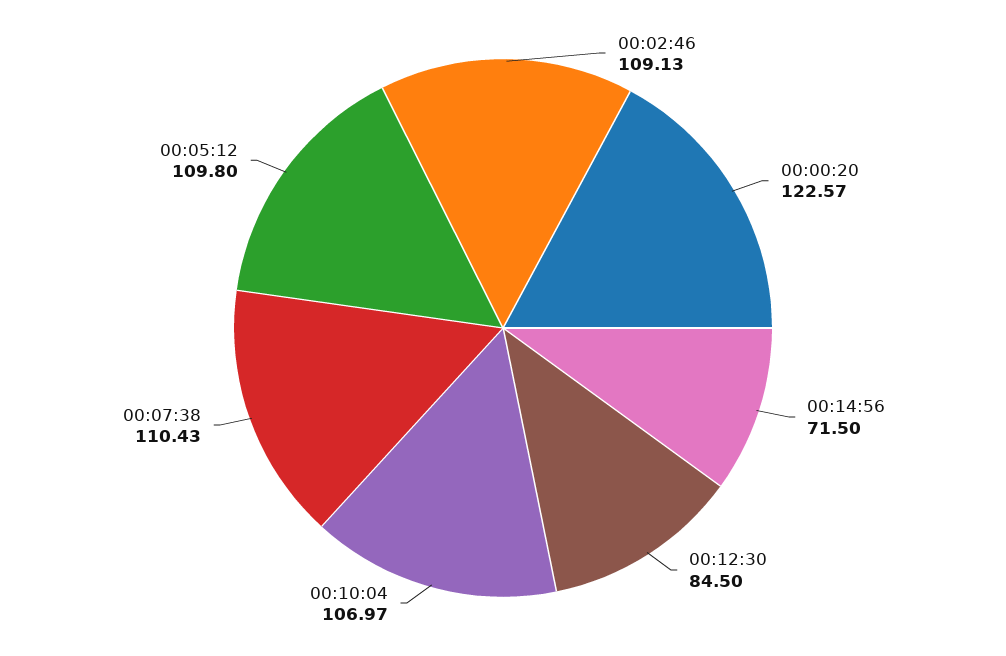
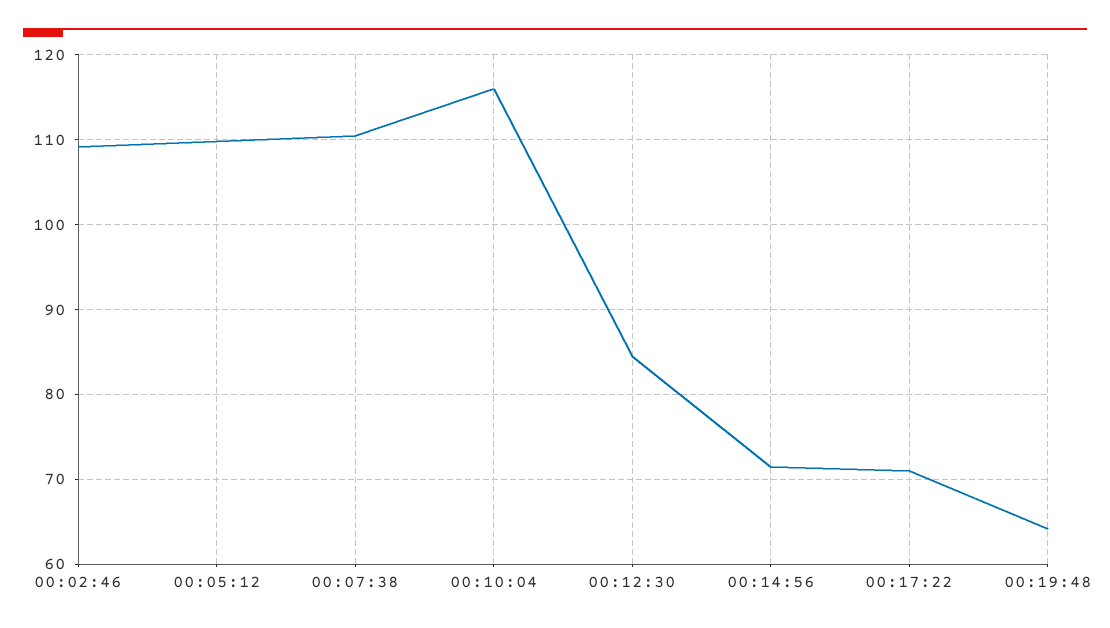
00:00:20: 122.57 -> none
00:10:04: 106.97 -> 116
00:17:22: none -> 71
00:19:48: none -> 64

